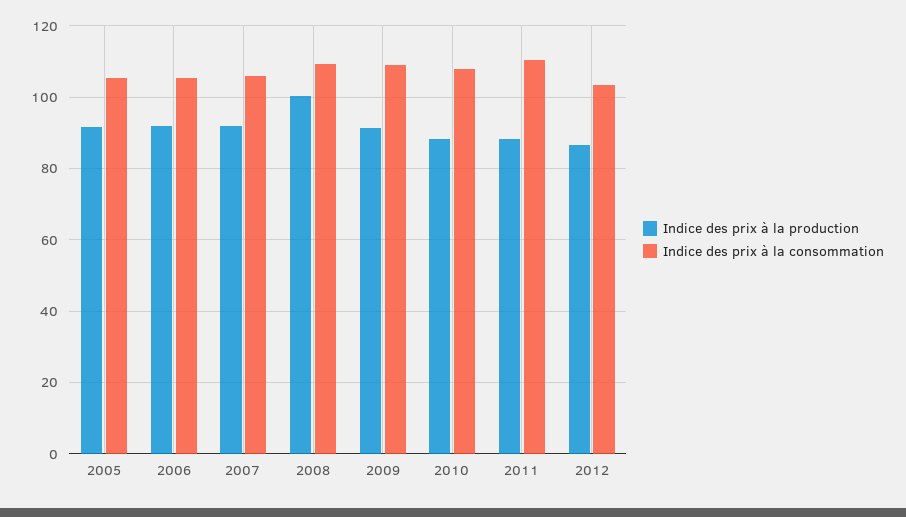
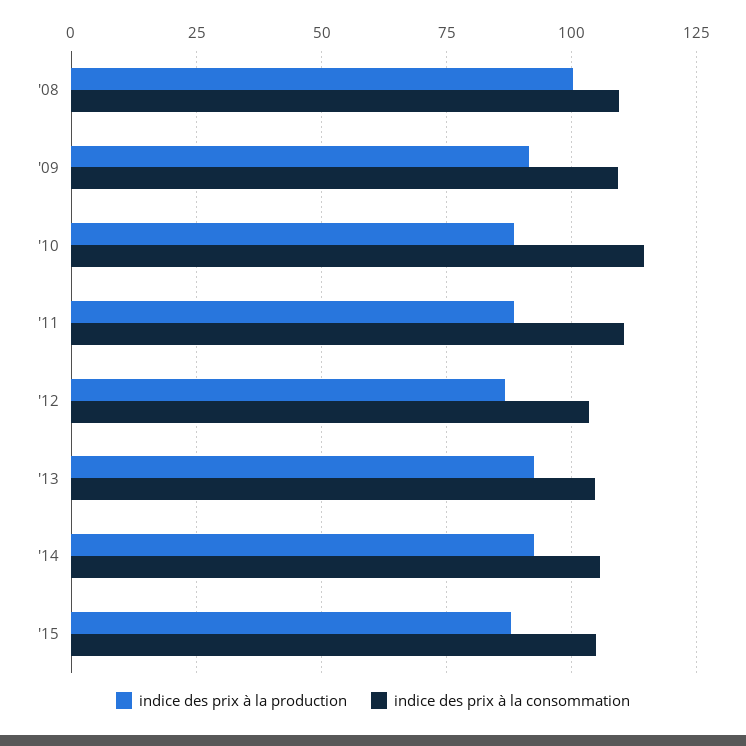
Indice des prix à la production, 2005: 92 -> none
Indice des prix à la consommation, 2005: 106 -> none
Indice des prix à la production, 2006: 92 -> none
Indice des prix à la consommation, 2006: 106 -> none
Indice des prix à la production, 2007: 92 -> none
Indice des prix à la consommation, 2007: 106 -> none
Indice des prix à la consommation, 2010: 108 -> 115
Indice des prix à la production, '13: none -> 92.5
Indice des prix à la consommation, '13: none -> 105
Indice des prix à la production, '14: none -> 92.5
Indice des prix à la consommation, '14: none -> 105
Indice des prix à la production, '15: none -> 87.5
Indice des prix à la consommation, '15: none -> 105

